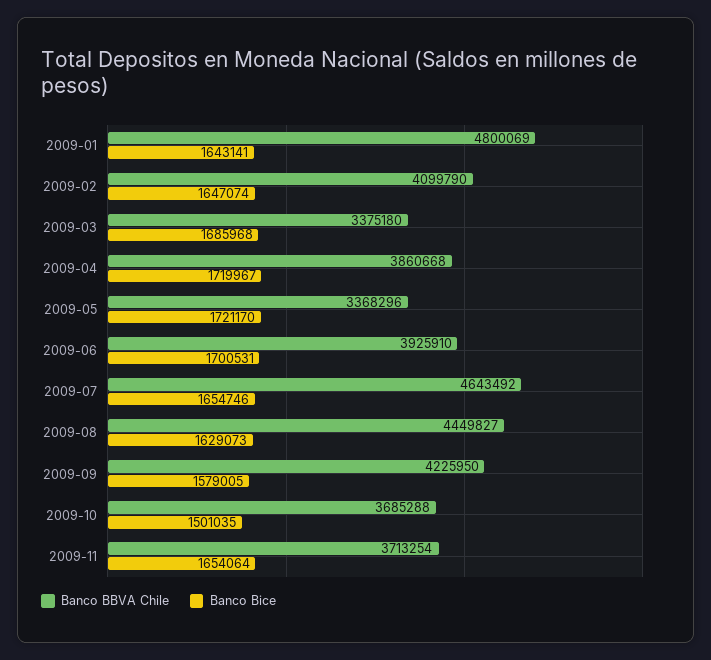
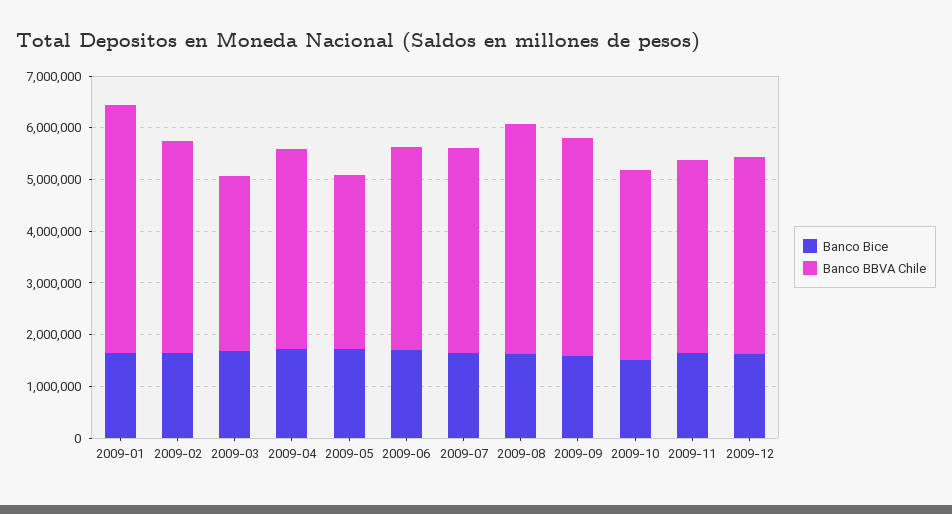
Banco BBVA Chile, 2009-07: 4643492 -> 4000000
Banco Bice, 2009-12: none -> 1600000
Banco BBVA Chile, 2009-12: none -> 3800000

